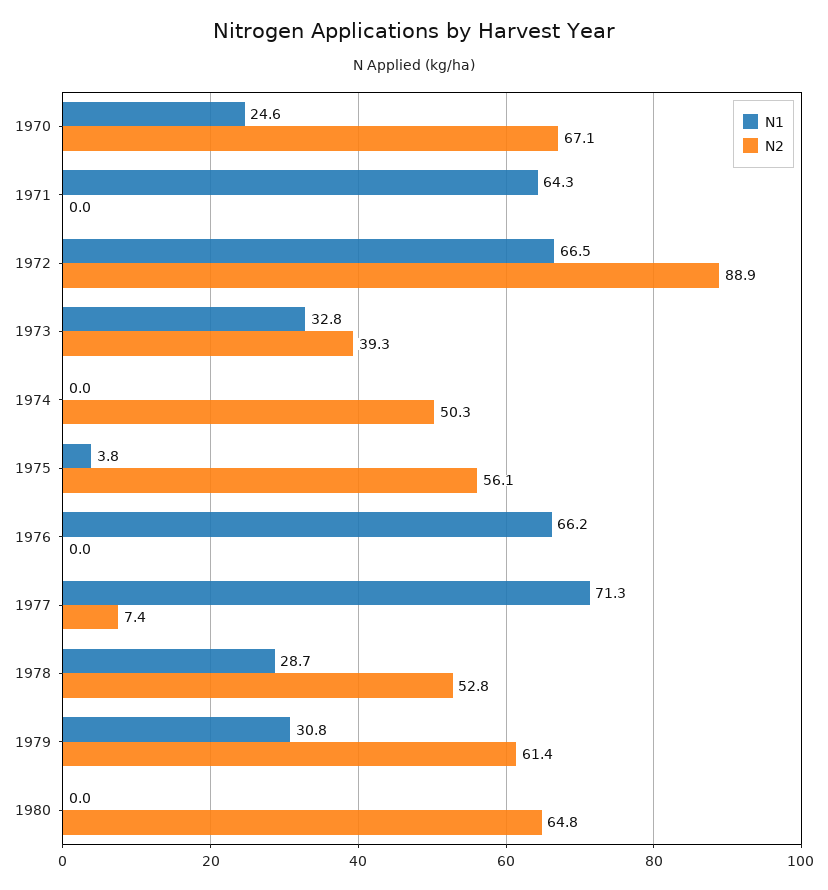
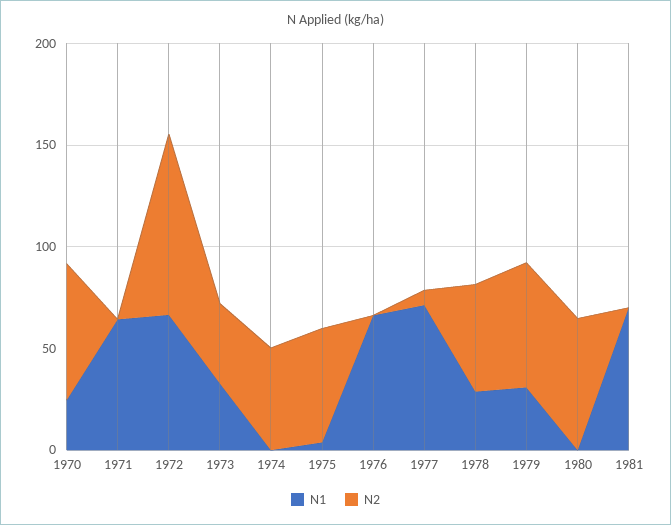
N1, 1981: none -> 70
N2, 1981: none -> 0

